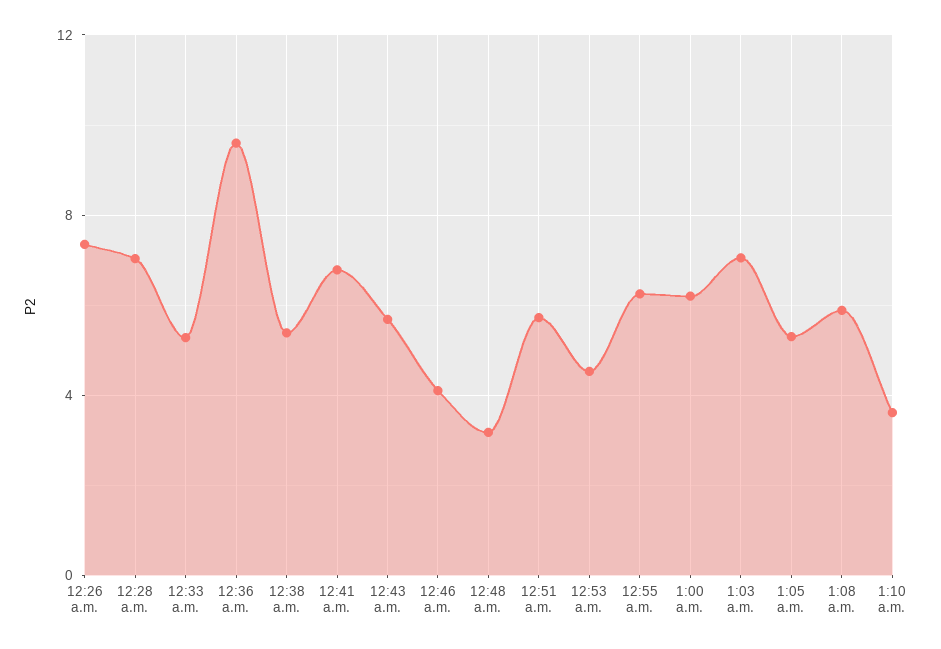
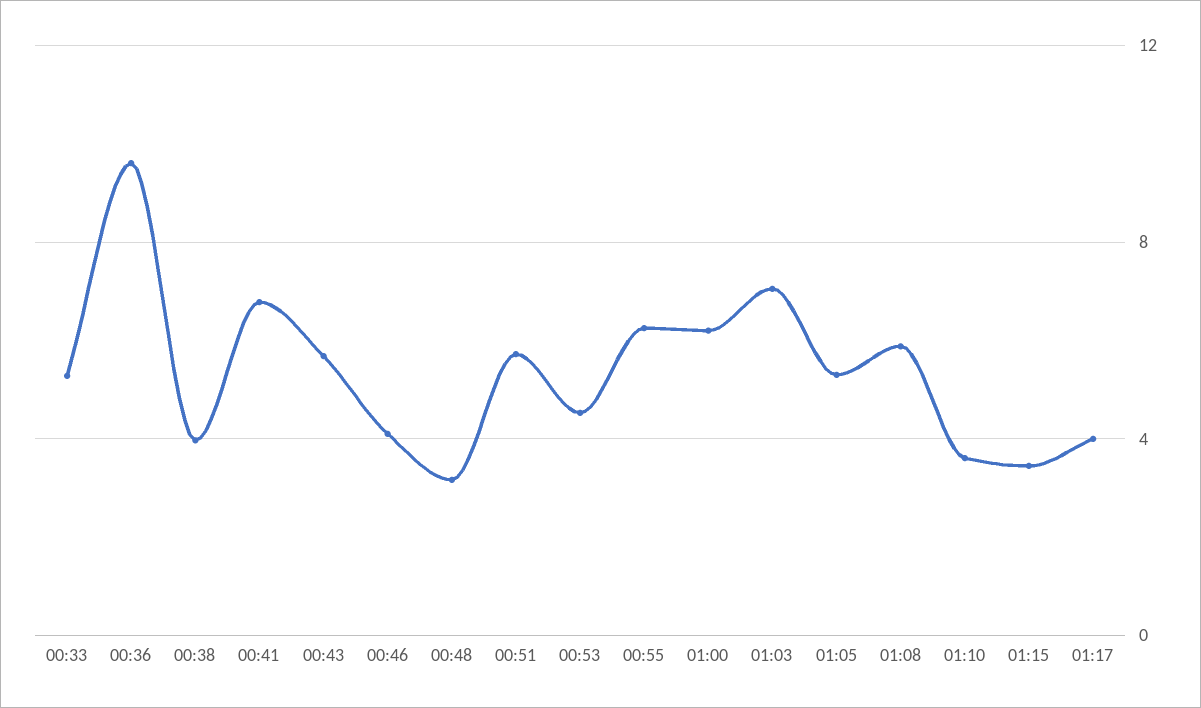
12:26 a.m.: 7.5 -> none
12:28 a.m.: 7 -> none
12:38 a.m.: 5.5 -> 4
01:15: none -> 3.5
01:17: none -> 4

